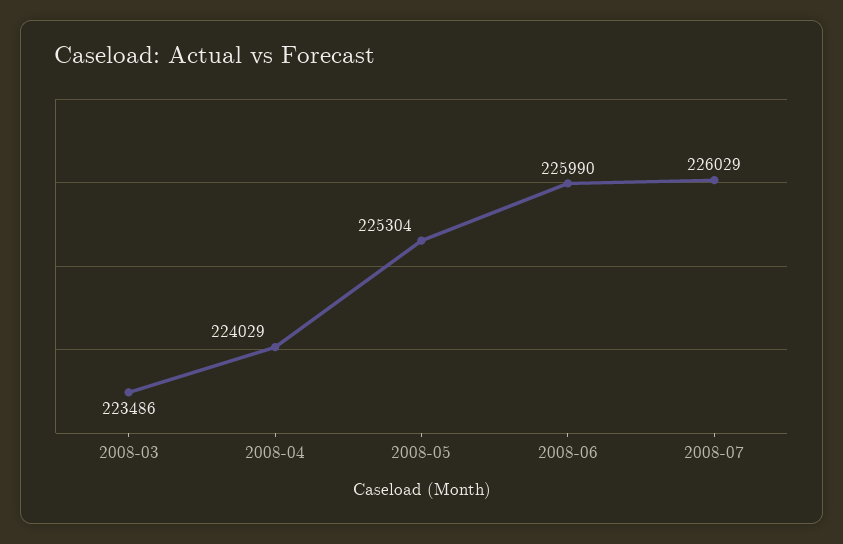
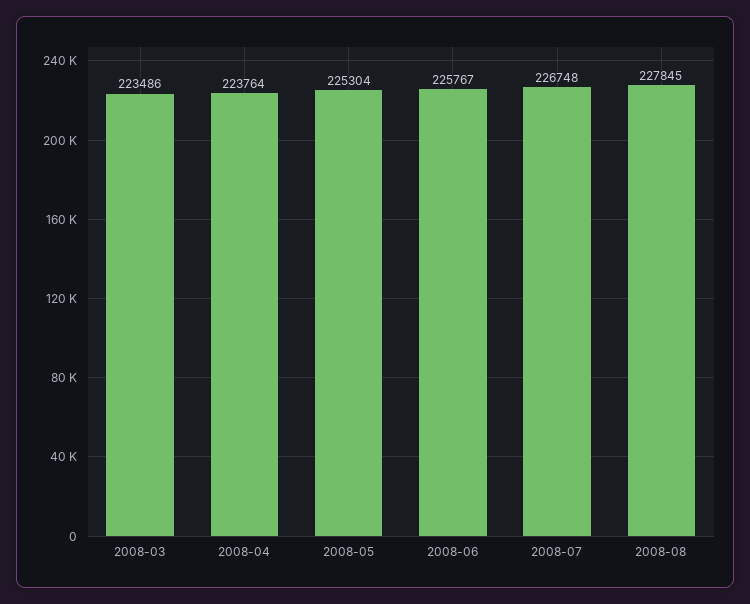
2008-04: 224029 -> 223764
2008-06: 225990 -> 225767
2008-07: 226029 -> 226748
2008-08: none -> 227845

